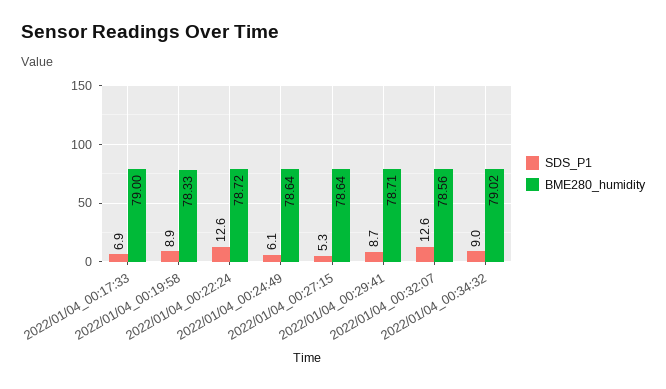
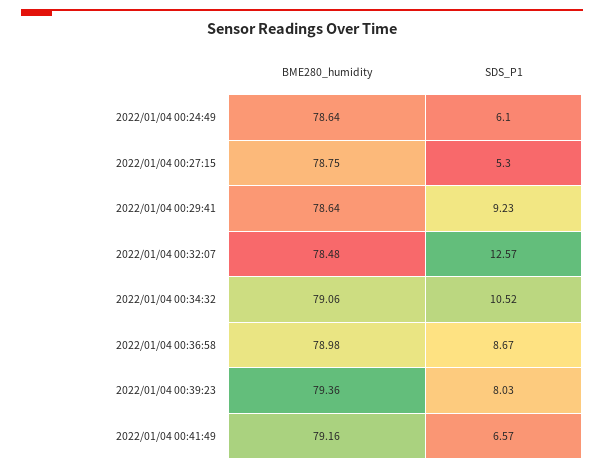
SDS_P1, 2022/01/04_00:17:33: 6.9 -> none
BME280_humidity, 2022/01/04_00:17:33: 79 -> none
SDS_P1, 2022/01/04_00:19:58: 8.9 -> none
BME280_humidity, 2022/01/04_00:19:58: 78.33 -> none
SDS_P1, 2022/01/04_00:22:24: 12.6 -> none
BME280_humidity, 2022/01/04_00:22:24: 78.72 -> none
BME280_humidity, 2022/01/04_00:27:15: 78.64 -> 78.75
SDS_P1, 2022/01/04_00:29:41: 8.7 -> 9.23
BME280_humidity, 2022/01/04_00:29:41: 78.71 -> 78.64
BME280_humidity, 2022/01/04_00:32:07: 78.56 -> 78.48
SDS_P1, 2022/01/04_00:34:32: 9 -> 10.52
BME280_humidity, 2022/01/04_00:34:32: 79.02 -> 79.06
BME280_humidity, 2022/01/04 00:36:58: none -> 78.98
SDS_P1, 2022/01/04 00:36:58: none -> 8.67
BME280_humidity, 2022/01/04 00:39:23: none -> 79.36
SDS_P1, 2022/01/04 00:39:23: none -> 8.03
BME280_humidity, 2022/01/04 00:41:49: none -> 79.16
SDS_P1, 2022/01/04 00:41:49: none -> 6.57

